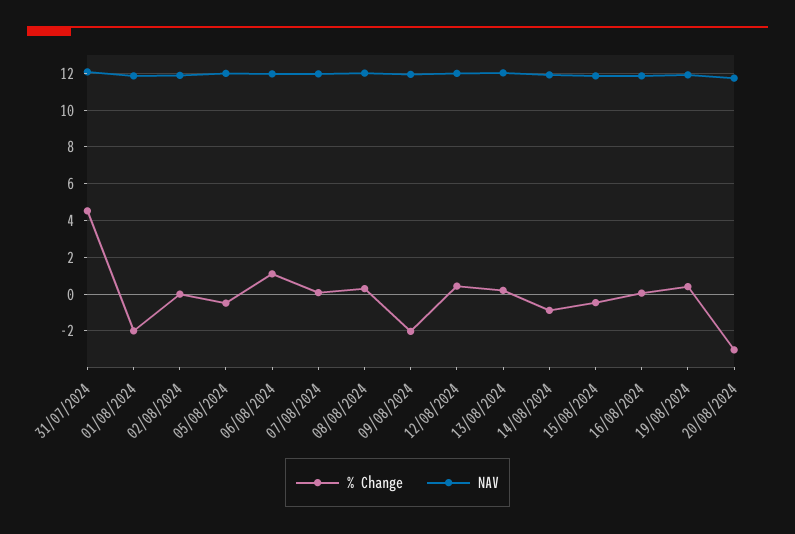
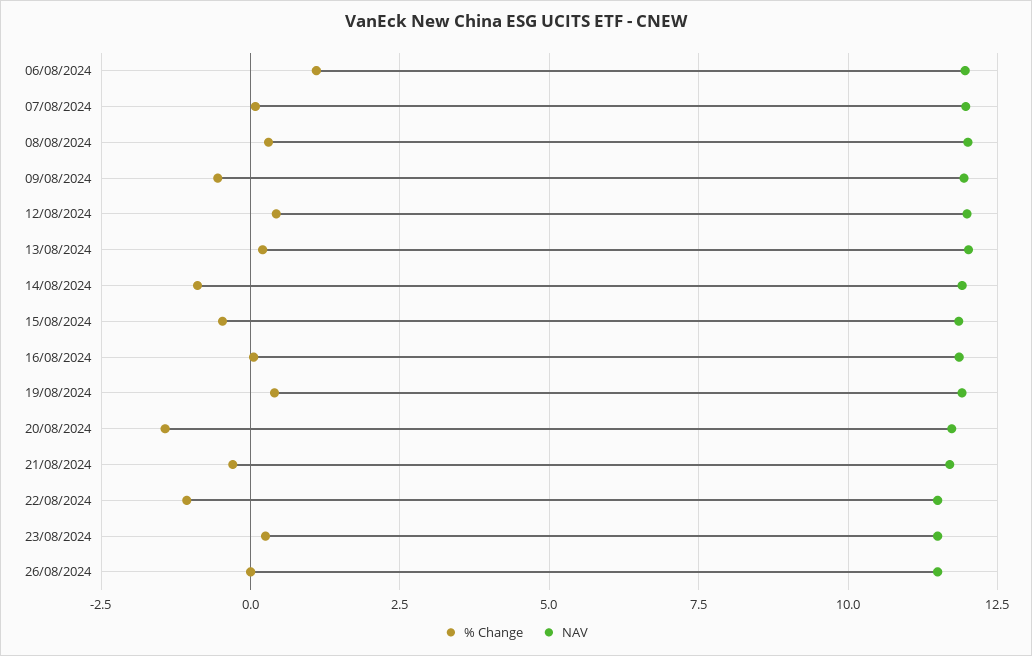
% Change, 31/07/2024: 4.5 -> none
NAV, 31/07/2024: 12 -> none
% Change, 01/08/2024: -2 -> none
NAV, 01/08/2024: 12 -> none
% Change, 02/08/2024: 0 -> none
NAV, 02/08/2024: 12 -> none
% Change, 05/08/2024: -0.5 -> none
NAV, 05/08/2024: 12 -> none
% Change, 09/08/2024: -2 -> -0.5
% Change, 20/08/2024: -3 -> -1.5
% Change, 21/08/2024: none -> -0.25
NAV, 21/08/2024: none -> 11.75
% Change, 22/08/2024: none -> -1
NAV, 22/08/2024: none -> 11.5
% Change, 23/08/2024: none -> 0.25
NAV, 23/08/2024: none -> 11.5
% Change, 26/08/2024: none -> 0
NAV, 26/08/2024: none -> 11.5

